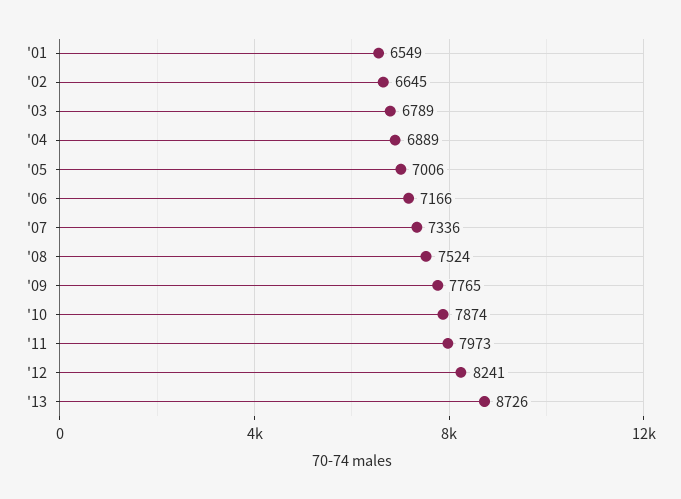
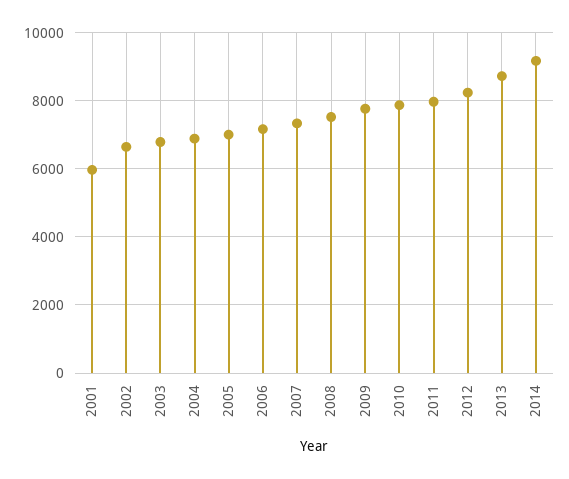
'01: 6549 -> 6000
2014: none -> 9200

